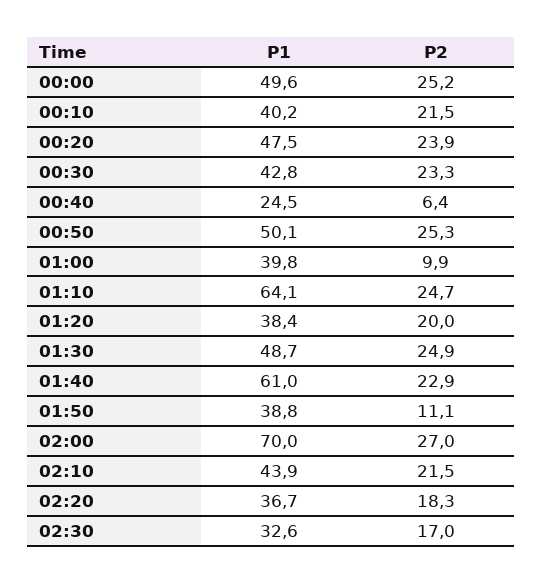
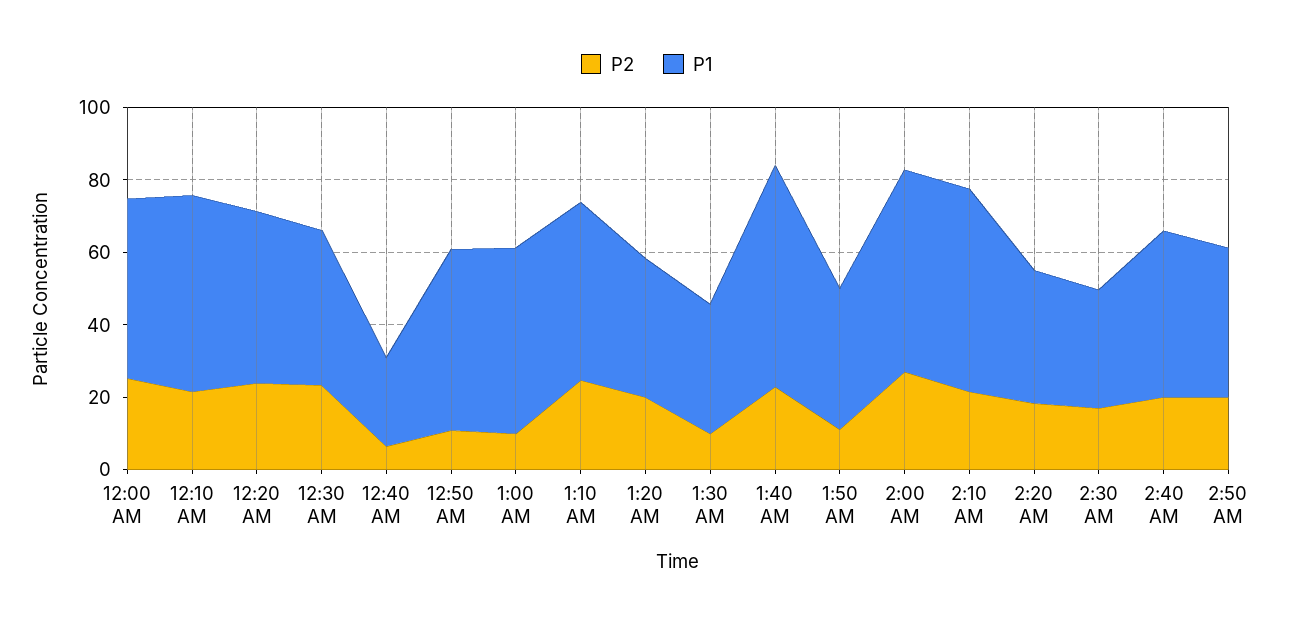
P1, 00:10: 40.2 -> 55
P2, 00:50: 25.3 -> 10
P1, 01:00: 39.8 -> 50
P1, 01:10: 64.1 -> 50
P1, 01:30: 48.7 -> 35
P2, 01:30: 24.9 -> 10
P1, 02:00: 70 -> 55
P1, 02:10: 43.9 -> 55
P2, 2:40 AM: none -> 20
P1, 2:40 AM: none -> 45
P2, 2:50 AM: none -> 20
P1, 2:50 AM: none -> 40

